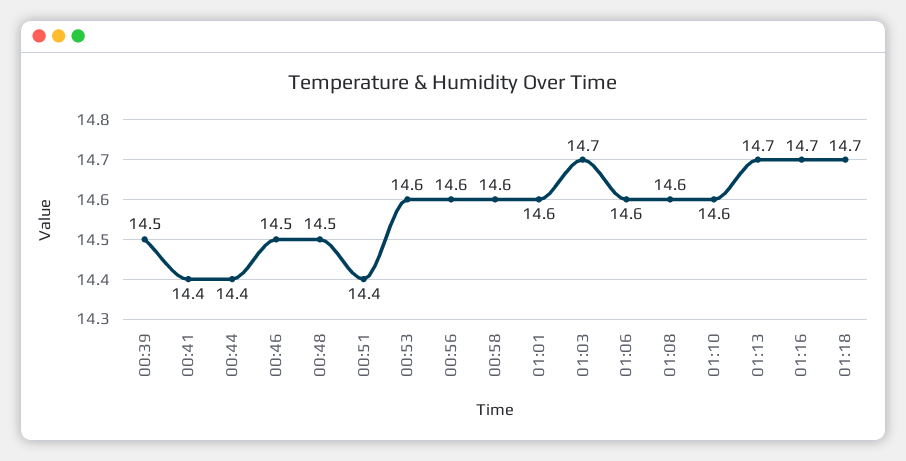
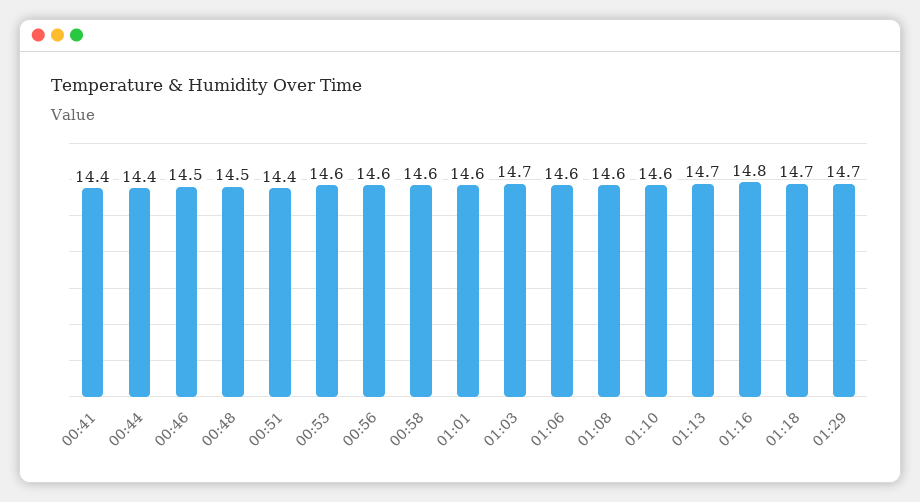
00:39: 14.5 -> none
01:16: 14.7 -> 14.8
01:29: none -> 14.7

